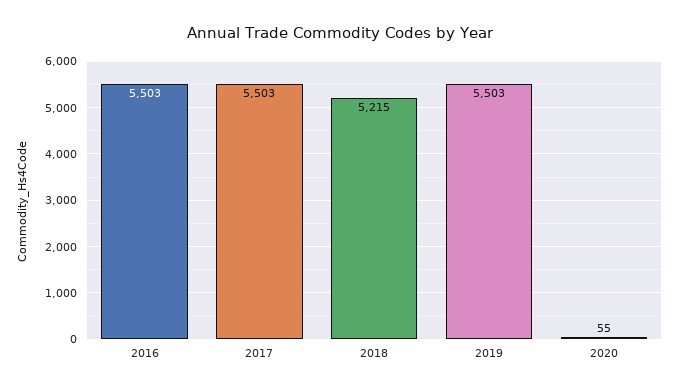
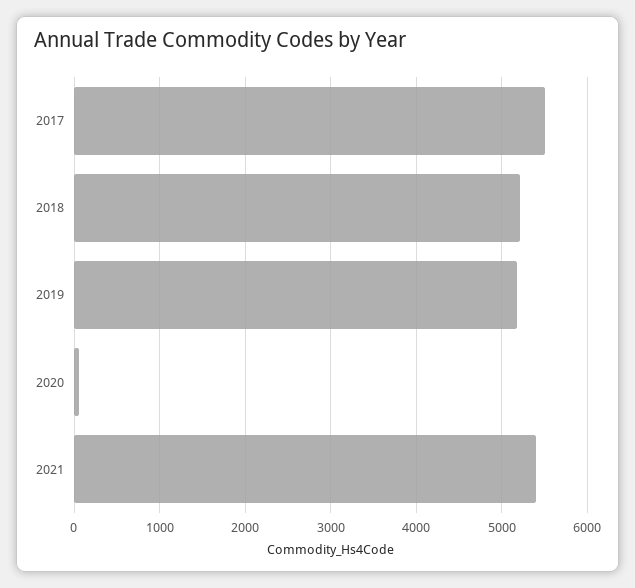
2016: 5503 -> none
2019: 5503 -> 5200
2021: none -> 5400

